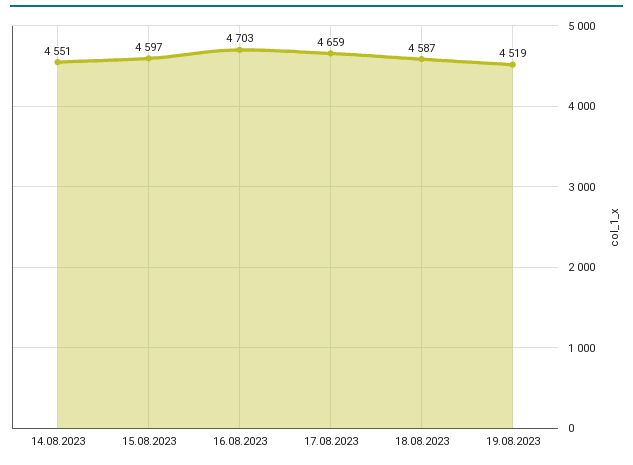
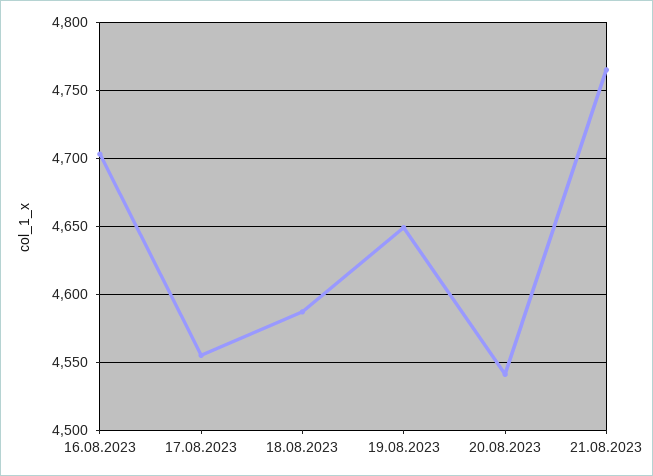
14.08.2023: 4551 -> none
15.08.2023: 4597 -> none
17.08.2023: 4659 -> 4555
19.08.2023: 4519 -> 4650
20.08.2023: none -> 4540
21.08.2023: none -> 4765

